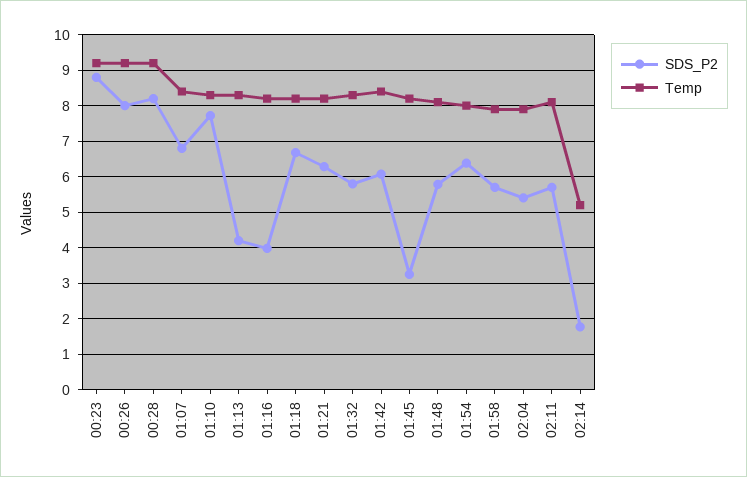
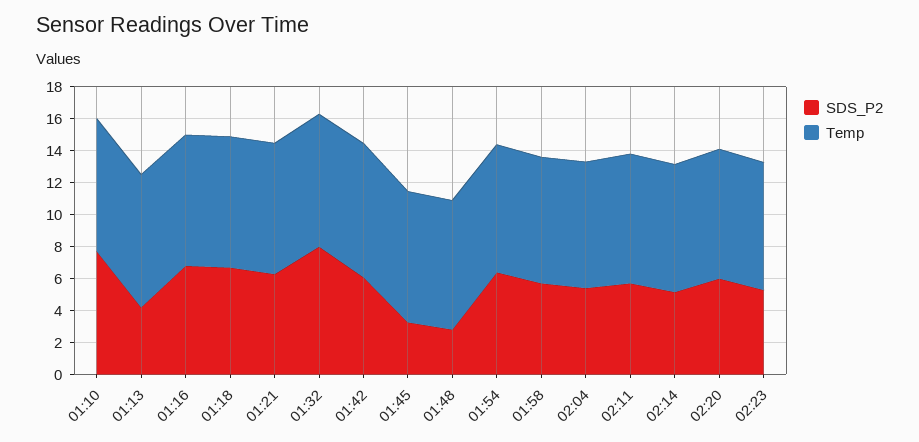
SDS_P2, 00:23: 8.8 -> none
Temp, 00:23: 9.2 -> none
SDS_P2, 00:26: 8 -> none
Temp, 00:26: 9.2 -> none
SDS_P2, 00:28: 8.2 -> none
Temp, 00:28: 9.2 -> none
SDS_P2, 01:07: 6.8 -> none
Temp, 01:07: 8.4 -> none
SDS_P2, 01:16: 4 -> 7
SDS_P2, 01:32: 5.8 -> 8
SDS_P2, 01:48: 5.8 -> 3
SDS_P2, 02:14: 1.8 -> 5
Temp, 02:14: 5.2 -> 8
SDS_P2, 02:20: none -> 6
Temp, 02:20: none -> 8
SDS_P2, 02:23: none -> 5
Temp, 02:23: none -> 8

